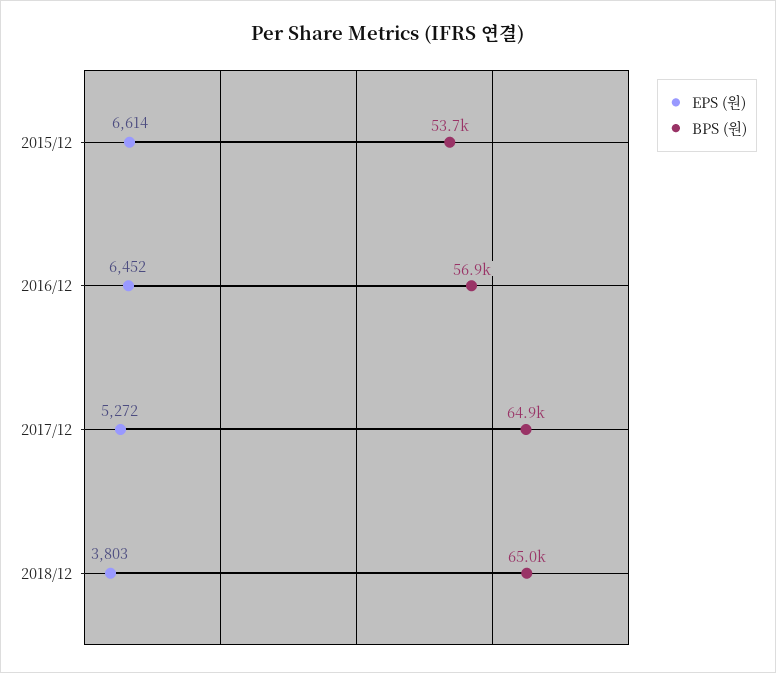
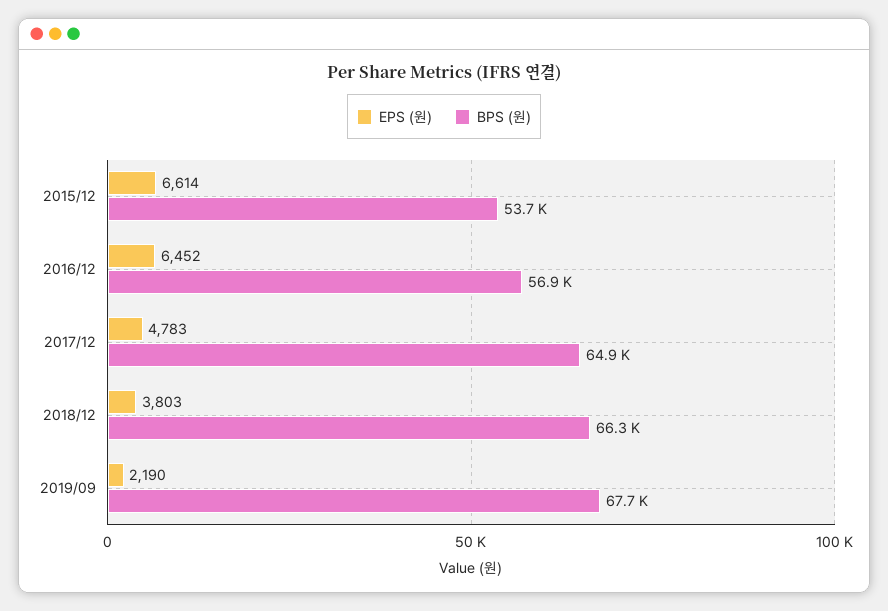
EPS (원), 2017/12: 5272 -> 4783
BPS (원), 2018/12: 65000 -> 66300
EPS (원), 2019/09: none -> 2190
BPS (원), 2019/09: none -> 67700

